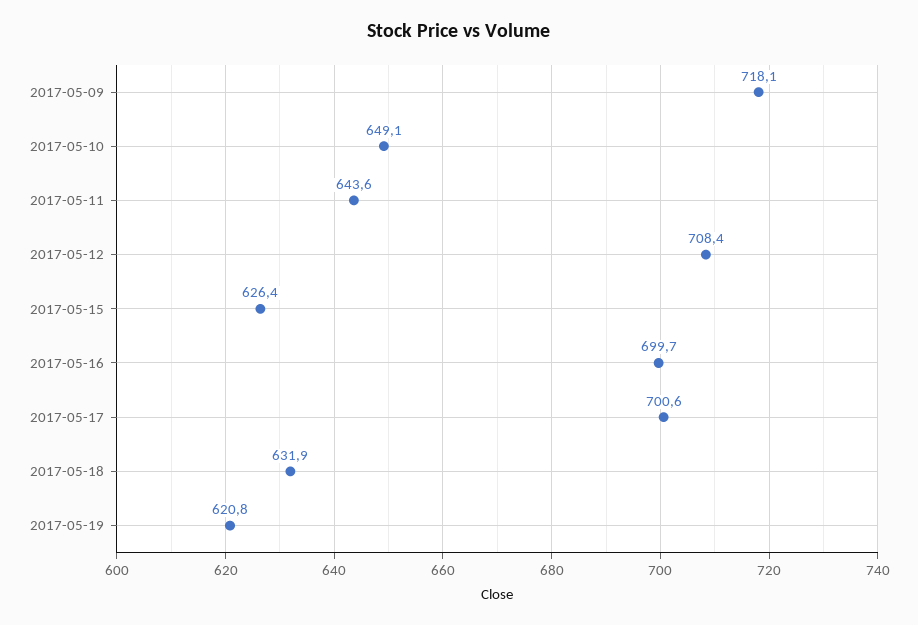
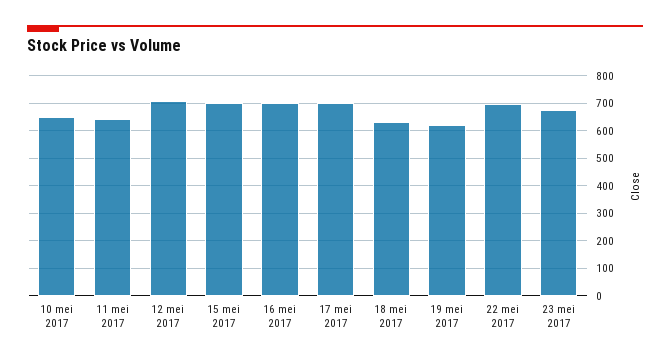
2017-05-09: 718.1 -> none
2017-05-15: 626.4 -> 700
22 mei 2017: none -> 700
23 mei 2017: none -> 675

